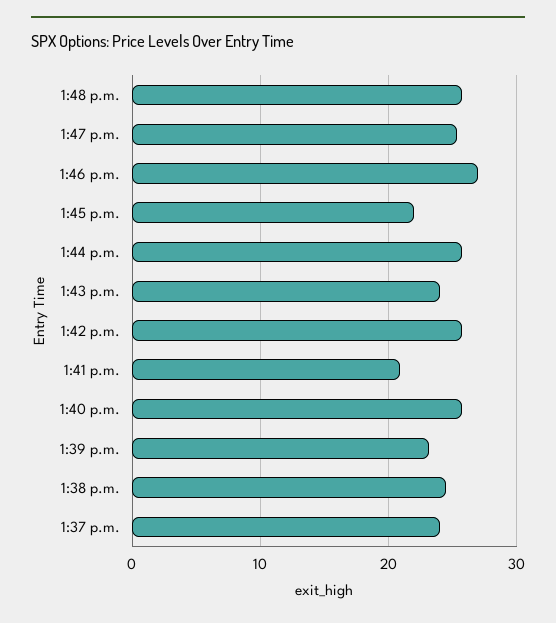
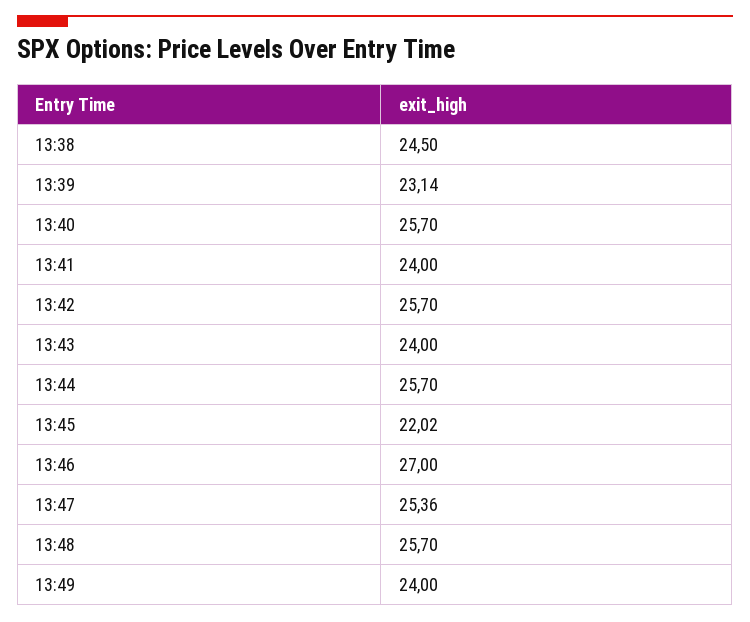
1:41 p.m.: 21 -> 24
1:37 p.m.: 24 -> none
13:49: none -> 24

